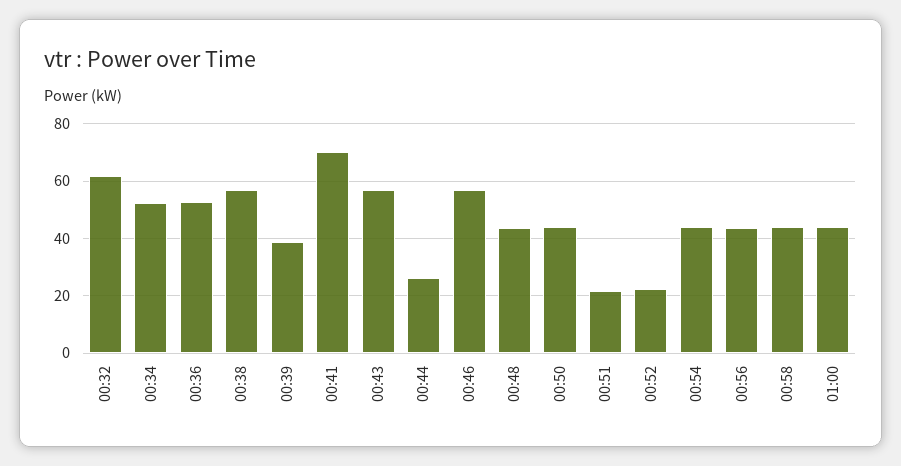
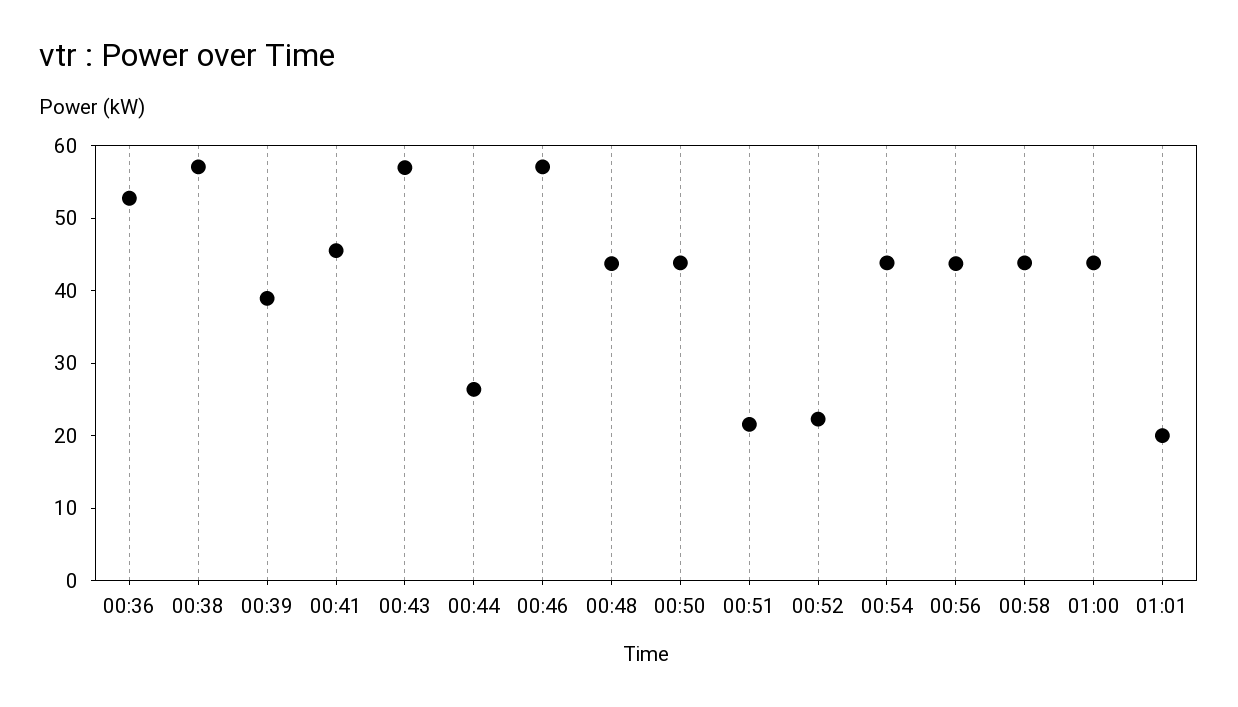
00:32: 62.5 -> none
00:34: 52.5 -> none
00:41: 70 -> 46
01:01: none -> 20

